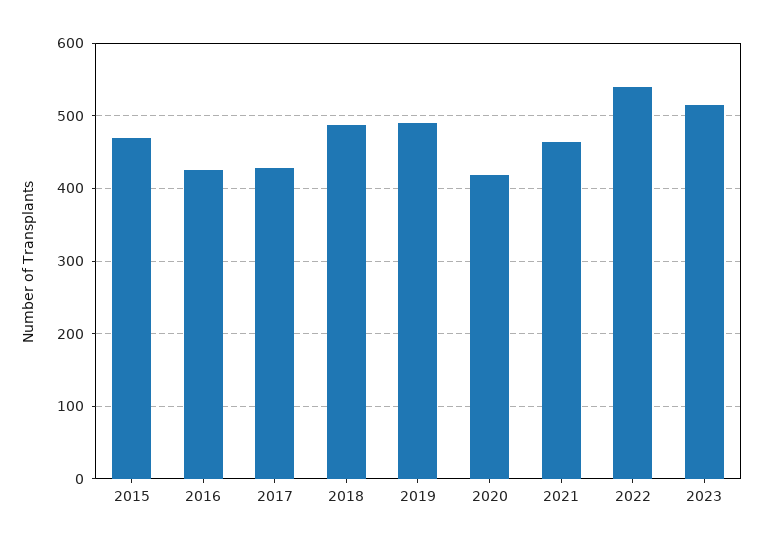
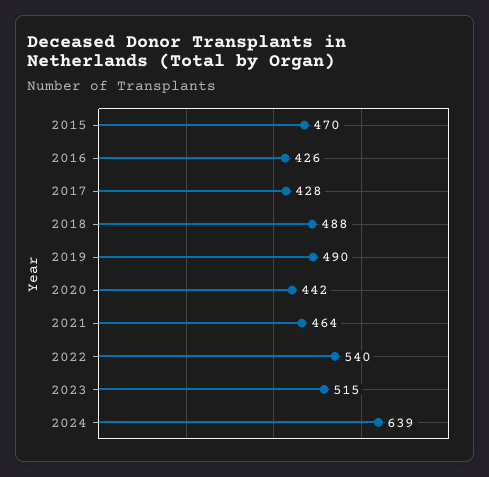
2020: 420 -> 442
2024: none -> 639

